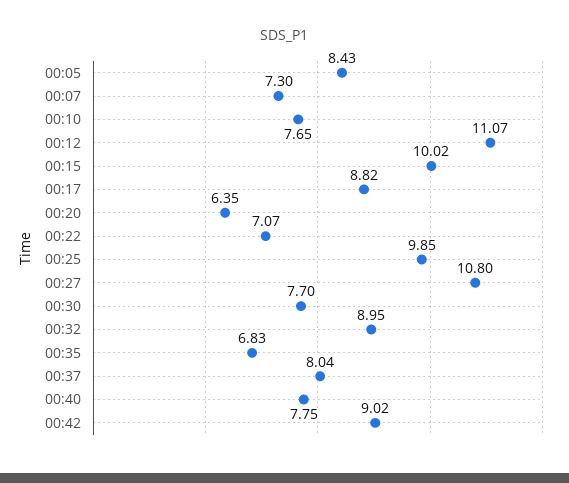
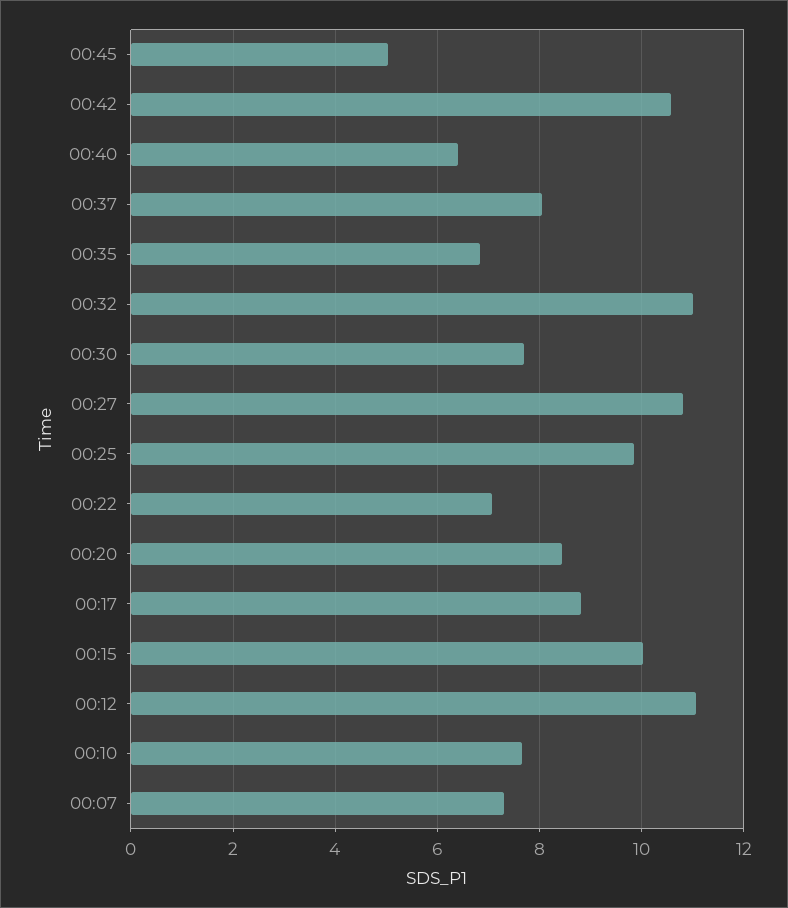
00:05: 8.43 -> none
00:20: 6.35 -> 8.4
00:32: 8.95 -> 11
00:40: 7.75 -> 6.4
00:42: 9.02 -> 10.6
00:45: none -> 5

